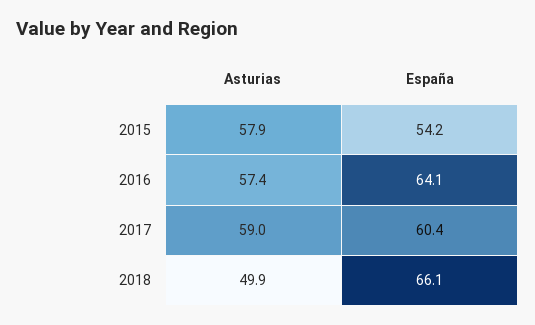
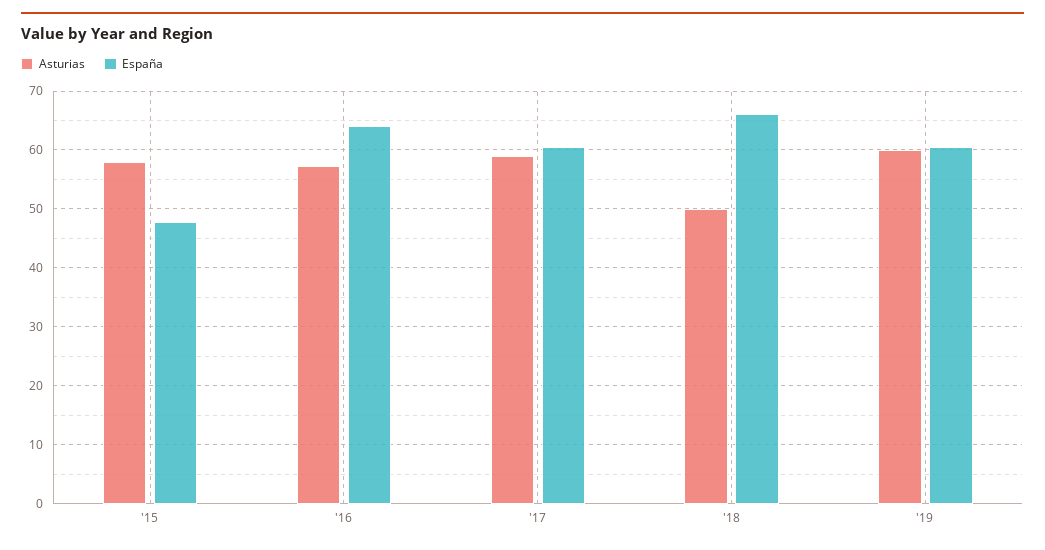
España, 2015: 54.2 -> 48
Asturias, '19: none -> 60
España, '19: none -> 60

